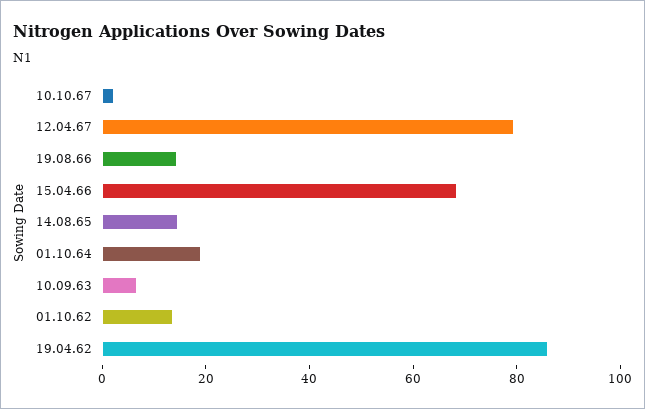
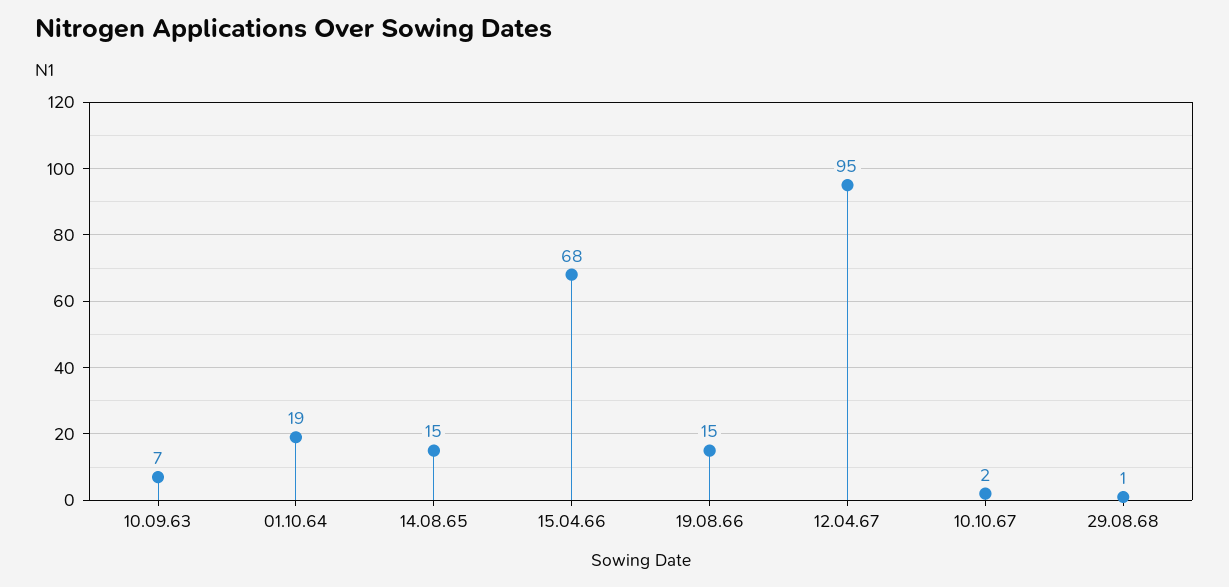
12.04.67: 80 -> 95
01.10.62: 15 -> none
19.04.62: 85 -> none
29.08.68: none -> 1

